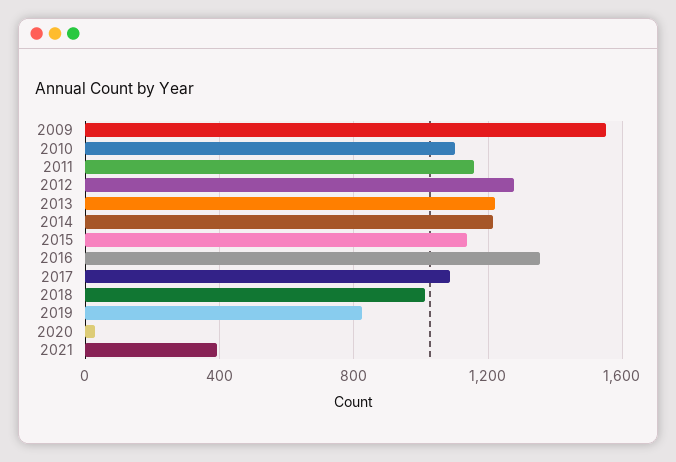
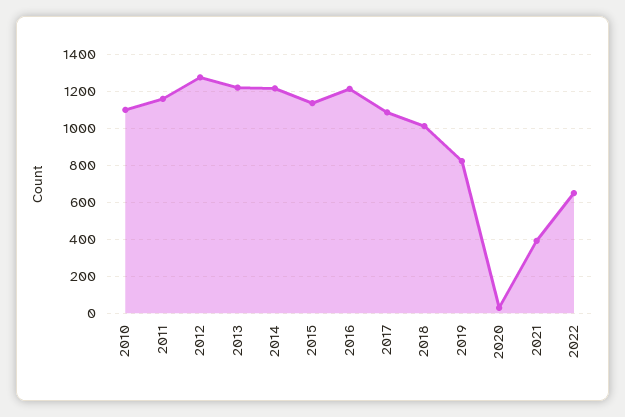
2009: 1550 -> none
2016: 1350 -> 1200
2022: none -> 650

